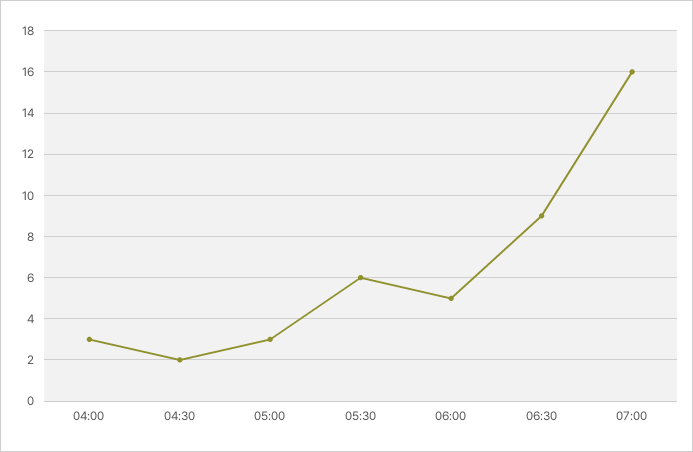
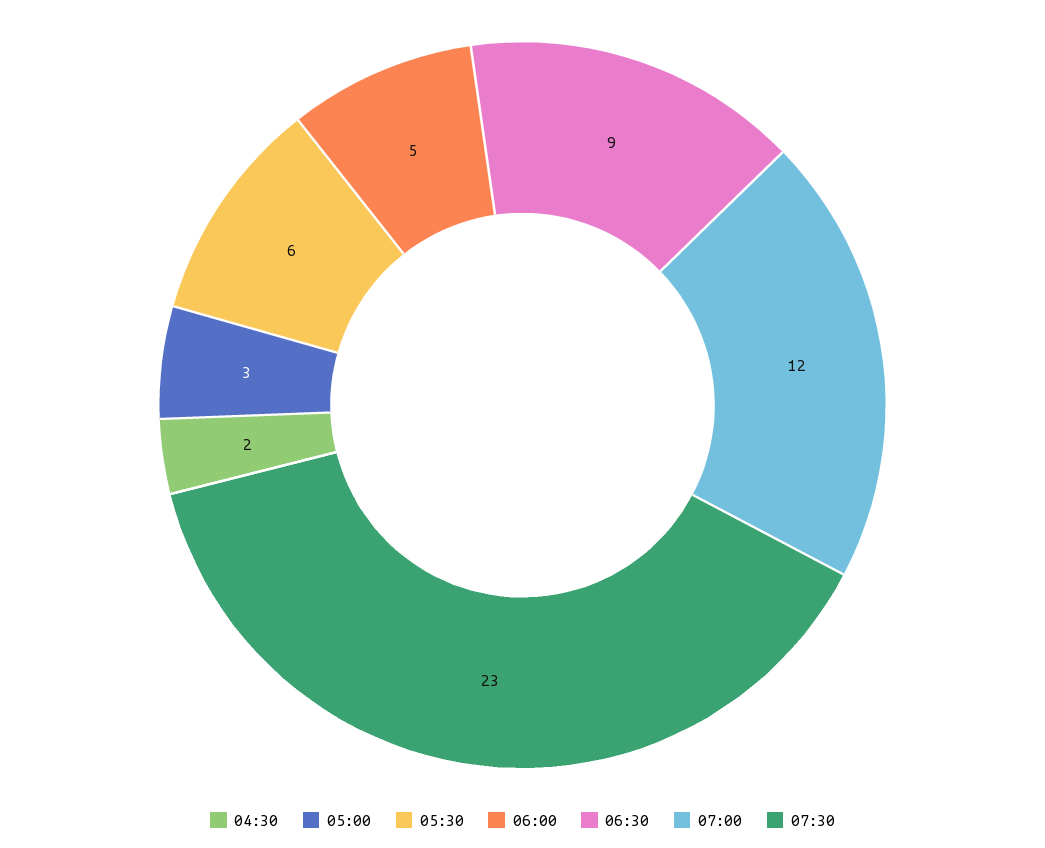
04:00: 3 -> none
07:00: 16 -> 12
07:30: none -> 23

